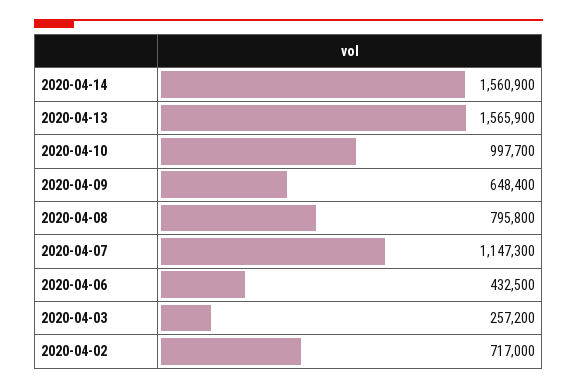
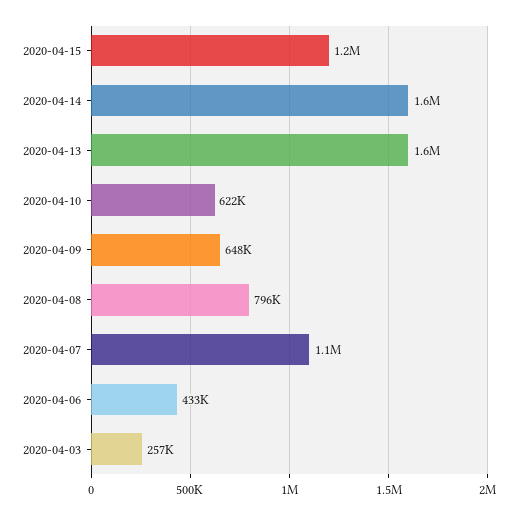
2020-04-10: 997700 -> 622000
2020-04-02: 717000 -> none
2020-04-15: none -> 1200000

